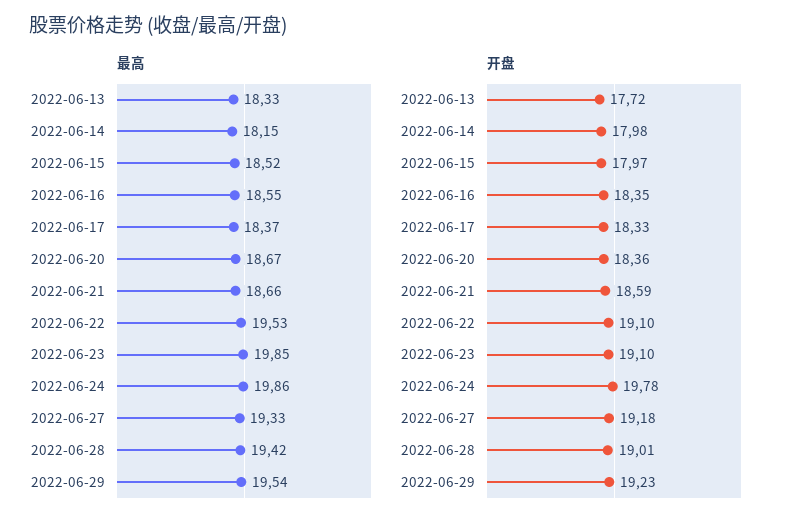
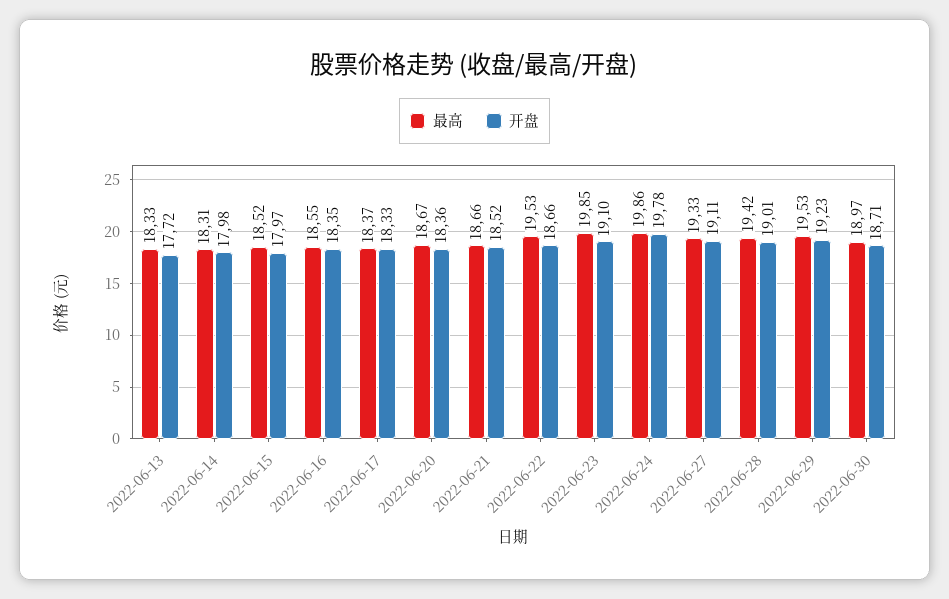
最高, 2022-06-14: 18.15 -> 18.31
最高, 2022-06-29: 19.54 -> 19.53
开盘, 2022-06-21: 18.59 -> 18.52
开盘, 2022-06-22: 19.1 -> 18.66
开盘, 2022-06-27: 19.18 -> 19.11
最高, 2022-06-30: none -> 18.97
开盘, 2022-06-30: none -> 18.71

